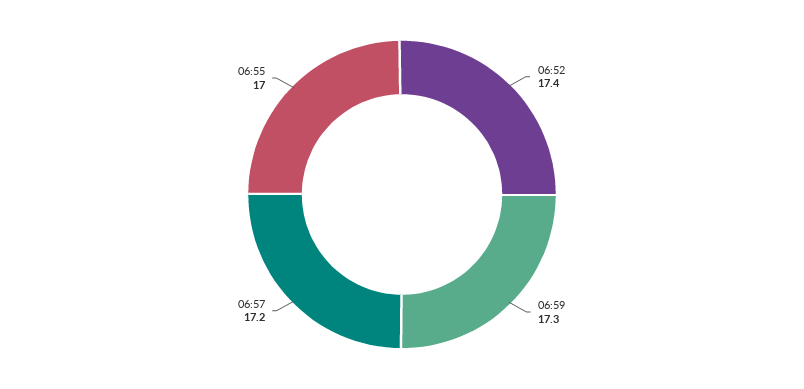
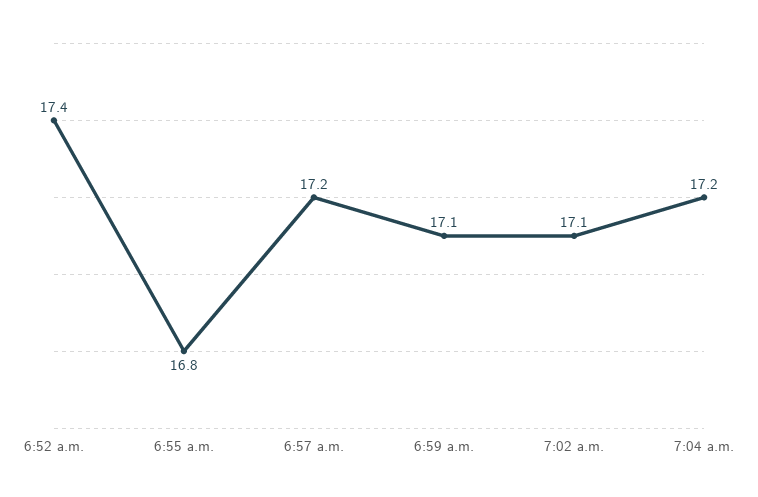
06:59: 17.3 -> 17.1
06:55: 17 -> 16.8
7:02 a.m.: none -> 17.1
7:04 a.m.: none -> 17.2

